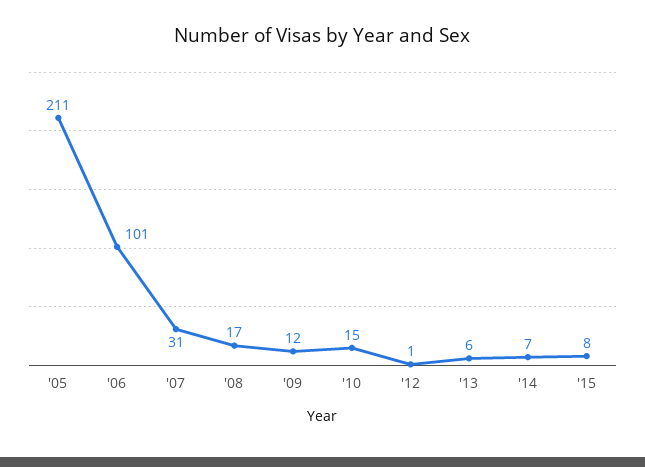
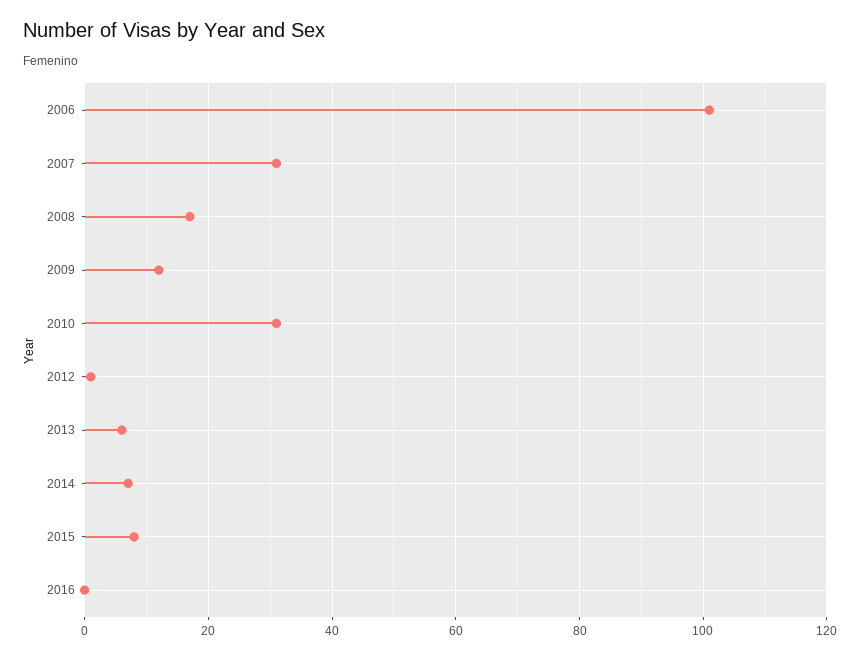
'05: 211 -> none
'10: 15 -> 30
2016: none -> 0

